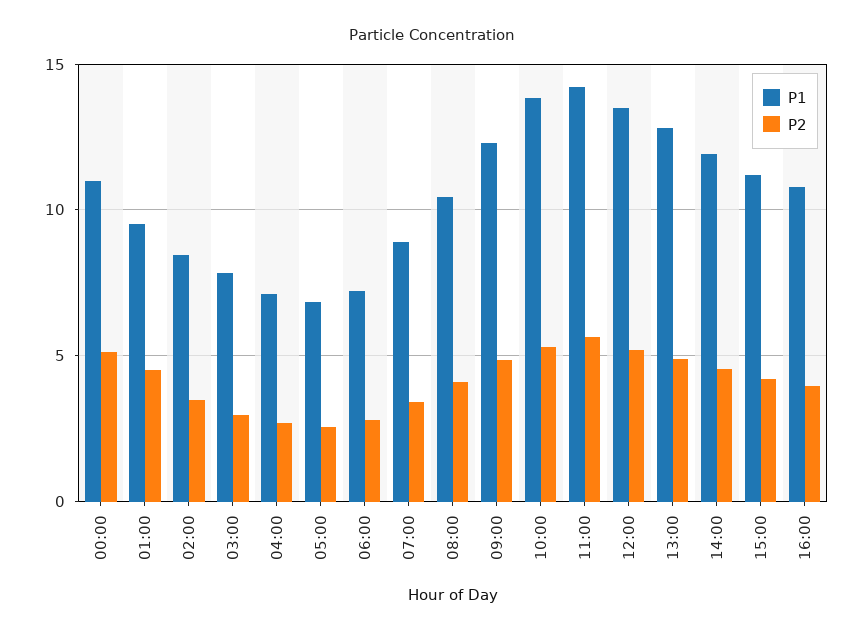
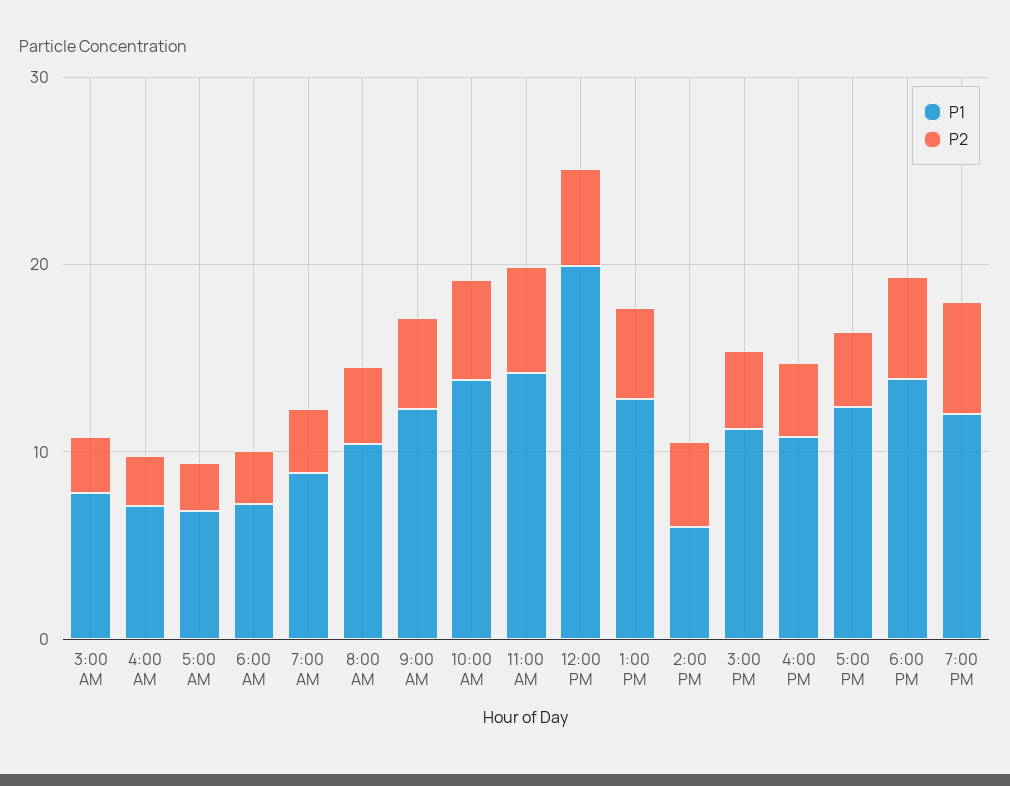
P1, 00:00: 11 -> none
P2, 00:00: 5 -> none
P1, 01:00: 9.5 -> none
P2, 01:00: 4.5 -> none
P1, 02:00: 8.5 -> none
P2, 02:00: 3.5 -> none
P1, 12:00: 13.5 -> 20
P1, 14:00: 12 -> 6
P1, 5:00 PM: none -> 12
P2, 5:00 PM: none -> 4
P1, 6:00 PM: none -> 14
P2, 6:00 PM: none -> 6
P1, 7:00 PM: none -> 12
P2, 7:00 PM: none -> 6

